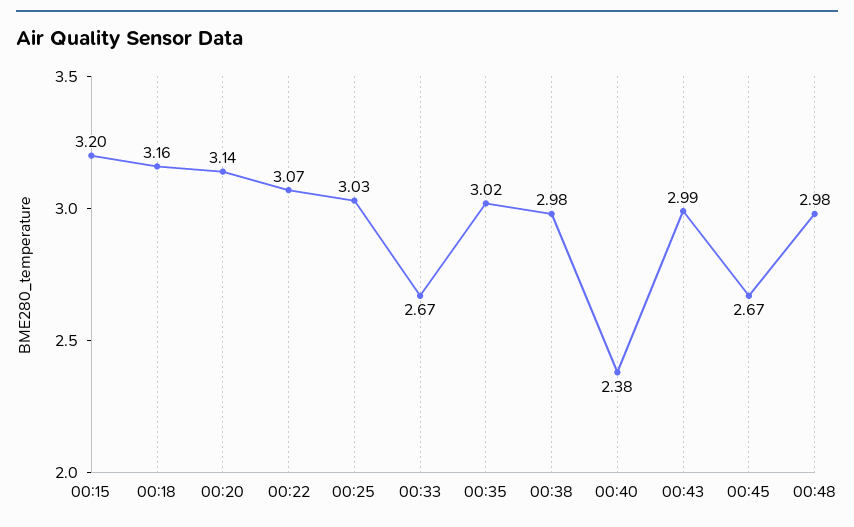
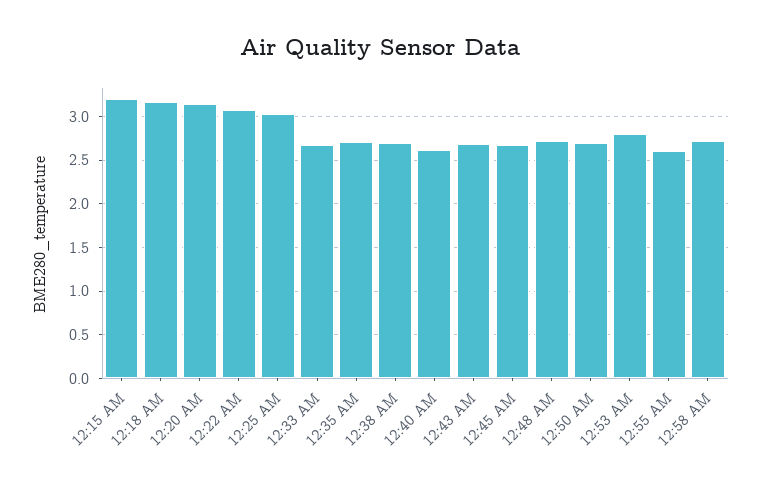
00:35: 3.02 -> 2.7
00:38: 2.98 -> 2.7
00:40: 2.38 -> 2.6
00:43: 2.99 -> 2.7
00:48: 2.98 -> 2.7
12:50 AM: none -> 2.7
12:53 AM: none -> 2.8
12:55 AM: none -> 2.6
12:58 AM: none -> 2.7

